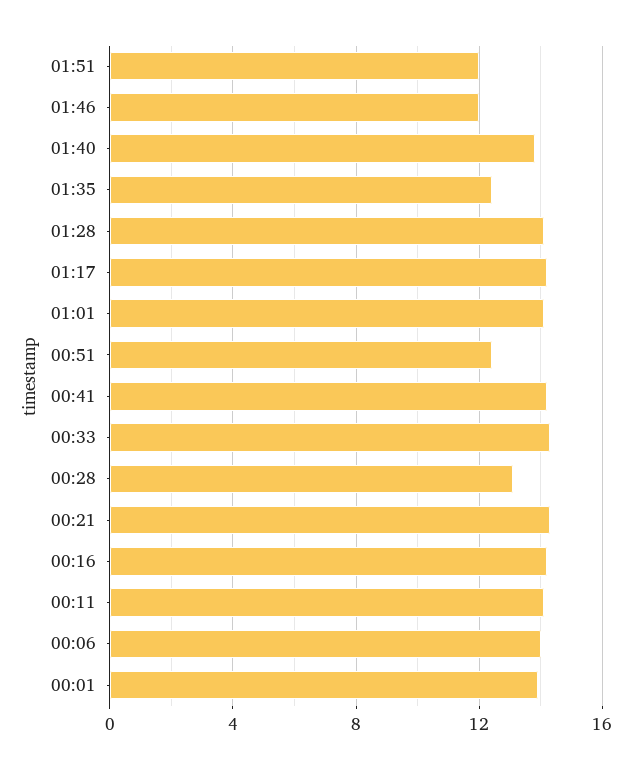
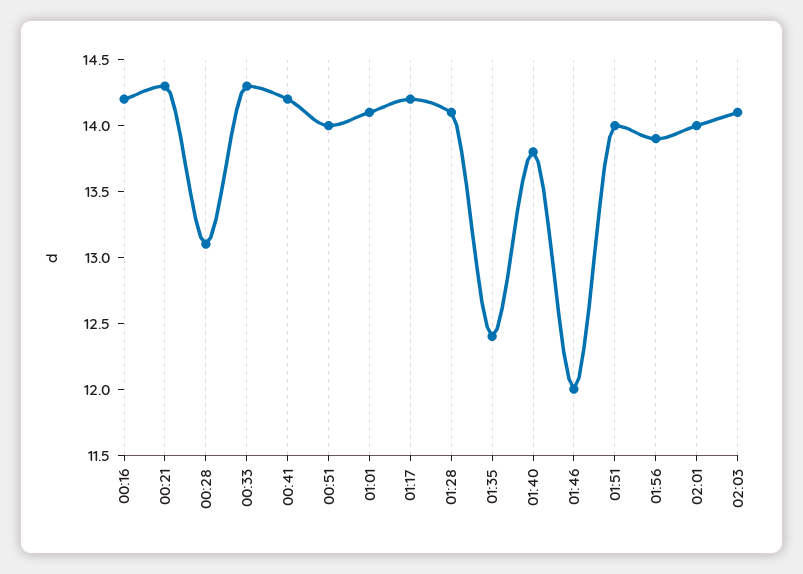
01:51: 12 -> 14
00:51: 12.5 -> 14
00:11: 14 -> none
00:06: 14 -> none
00:01: 14 -> none
01:56: none -> 13.9
02:01: none -> 14
02:03: none -> 14.1

